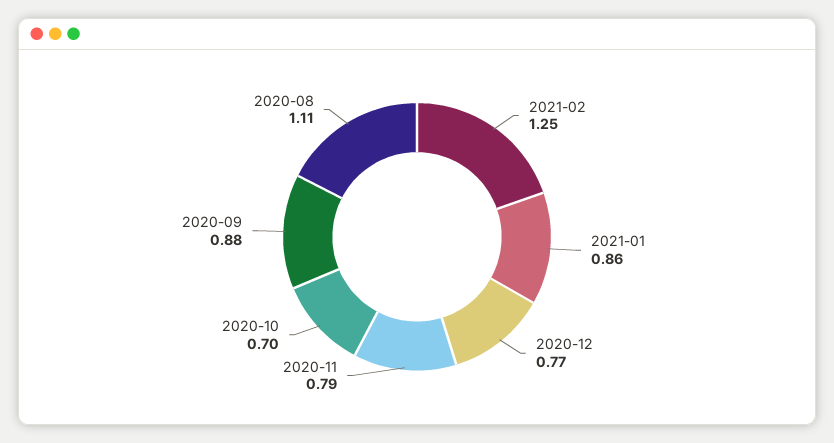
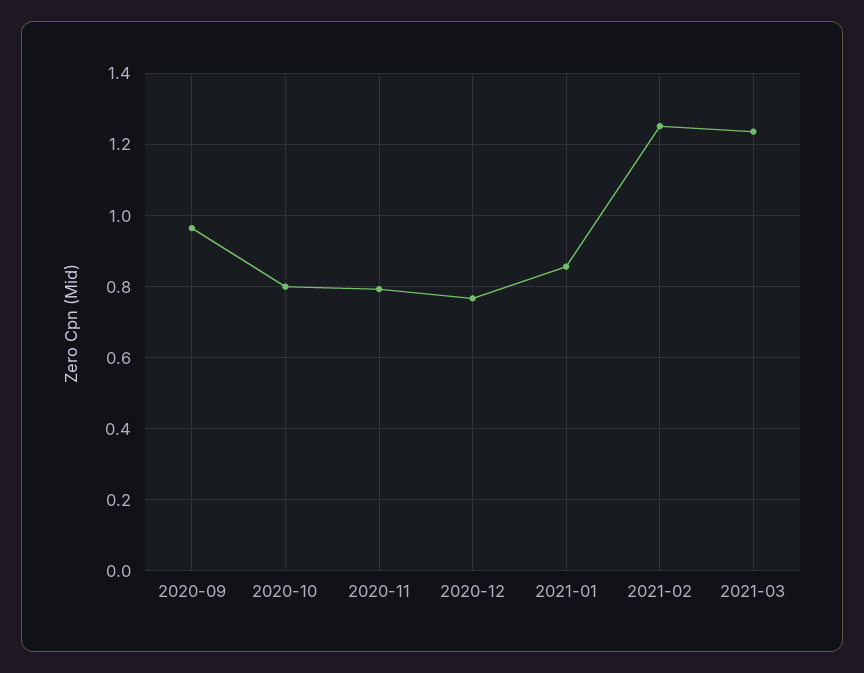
2020-10: 0.7 -> 0.8
2020-09: 0.88 -> 0.96
2020-08: 1.11 -> none
2021-03: none -> 1.24

